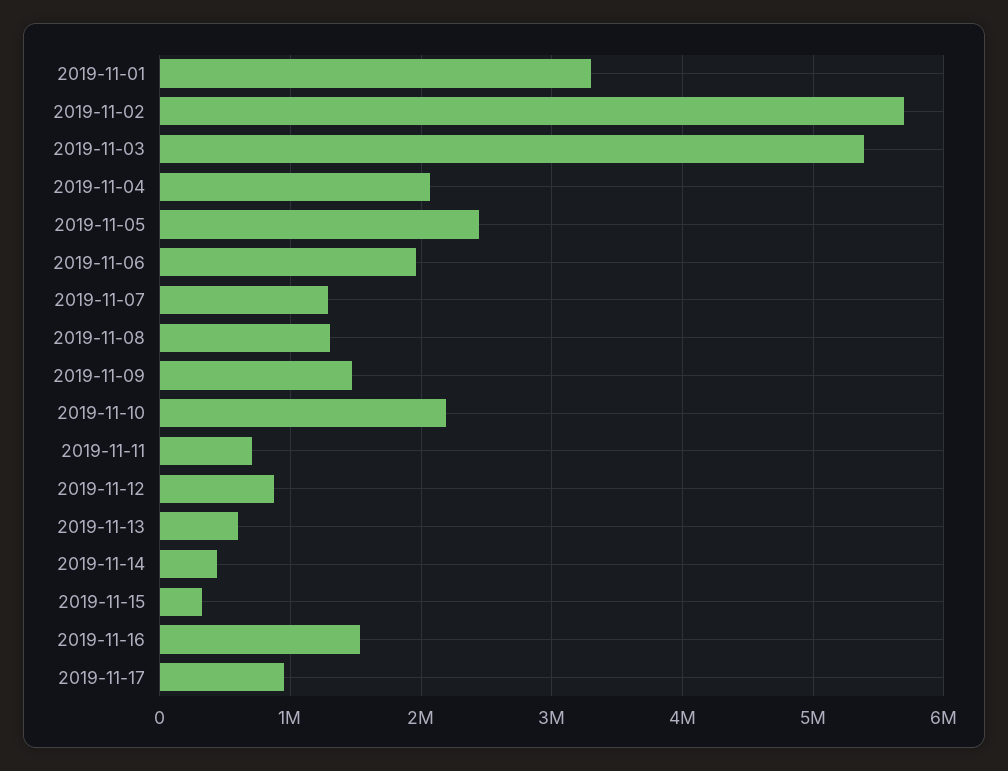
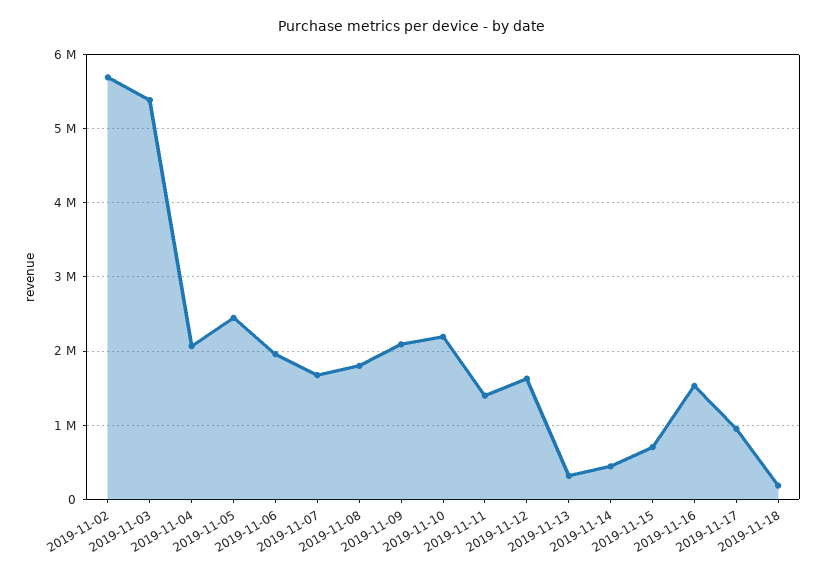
2019-11-01: 3300000 -> none
2019-11-07: 1300000 -> 1700000
2019-11-08: 1300000 -> 1800000
2019-11-09: 1500000 -> 2100000
2019-11-11: 700000 -> 1400000
2019-11-12: 900000 -> 1600000
2019-11-13: 600000 -> 300000
2019-11-15: 300000 -> 700000
2019-11-18: none -> 200000

